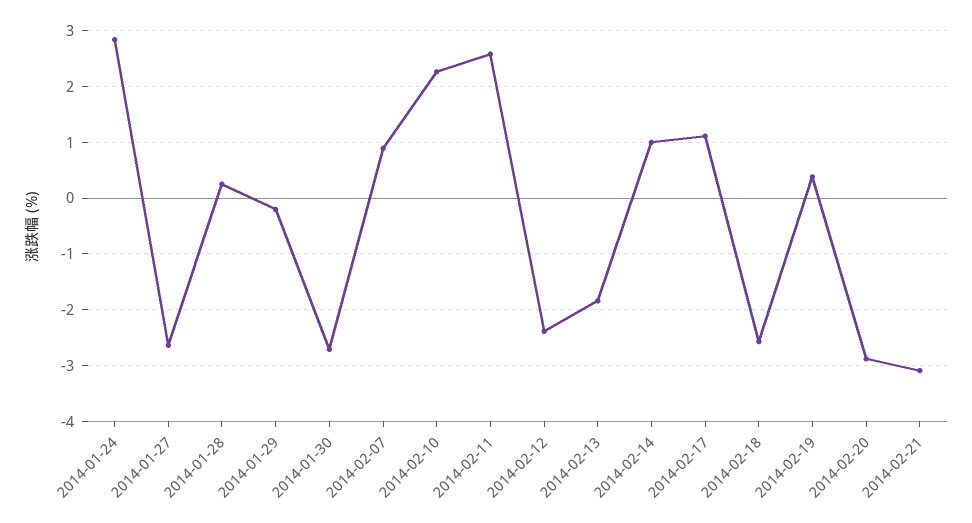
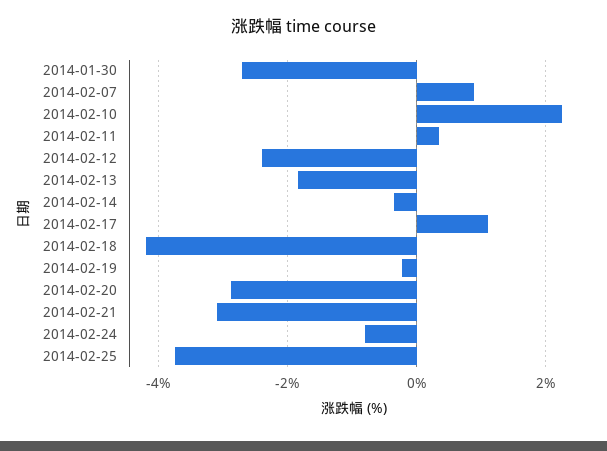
2014-01-24: 2.8 -> none
2014-01-27: -2.6 -> none
2014-01-28: 0.2 -> none
2014-01-29: -0.2 -> none
2014-02-11: 2.6 -> 0.4
2014-02-14: 1 -> -0.4
2014-02-18: -2.6 -> -4.2
2014-02-19: 0.4 -> -0.2
2014-02-24: none -> -0.8
2014-02-25: none -> -3.8

